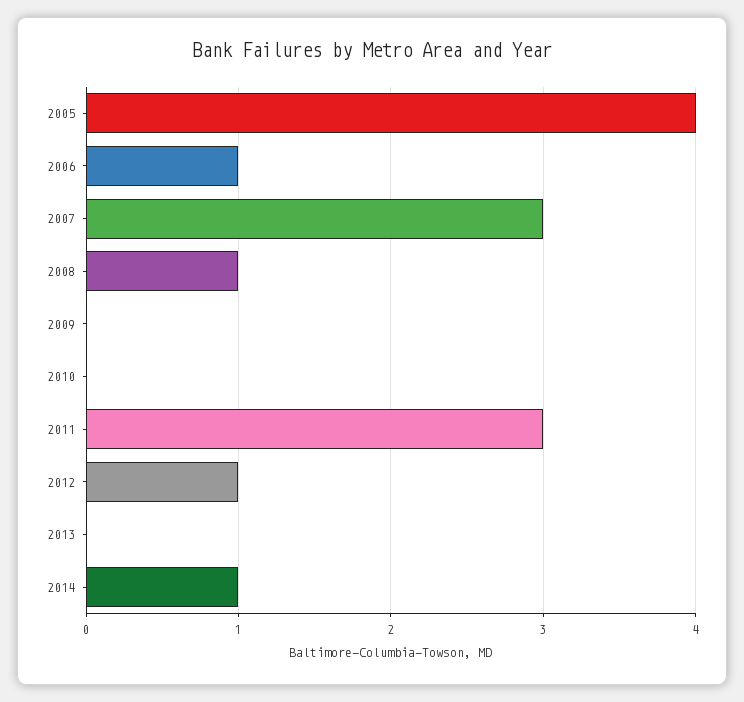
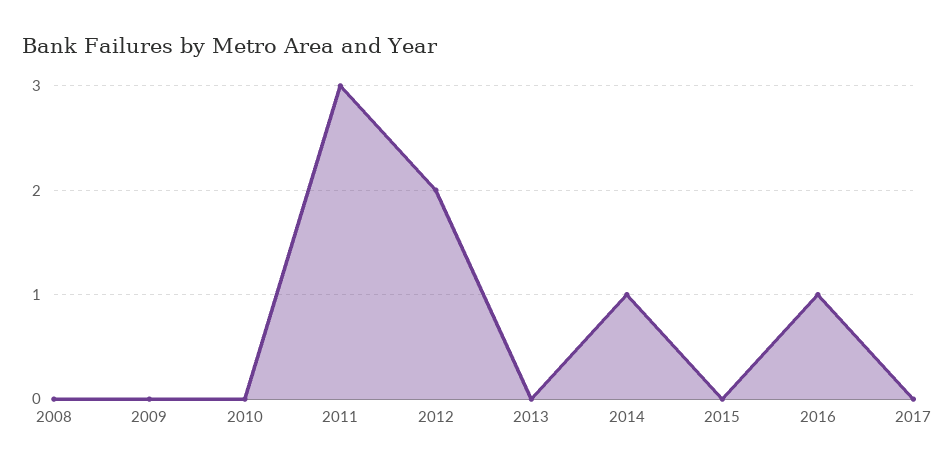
2005: 4 -> none
2006: 1 -> none
2007: 3 -> none
2008: 1 -> 0
2012: 1 -> 2
2015: none -> 0
2016: none -> 1
2017: none -> 0

